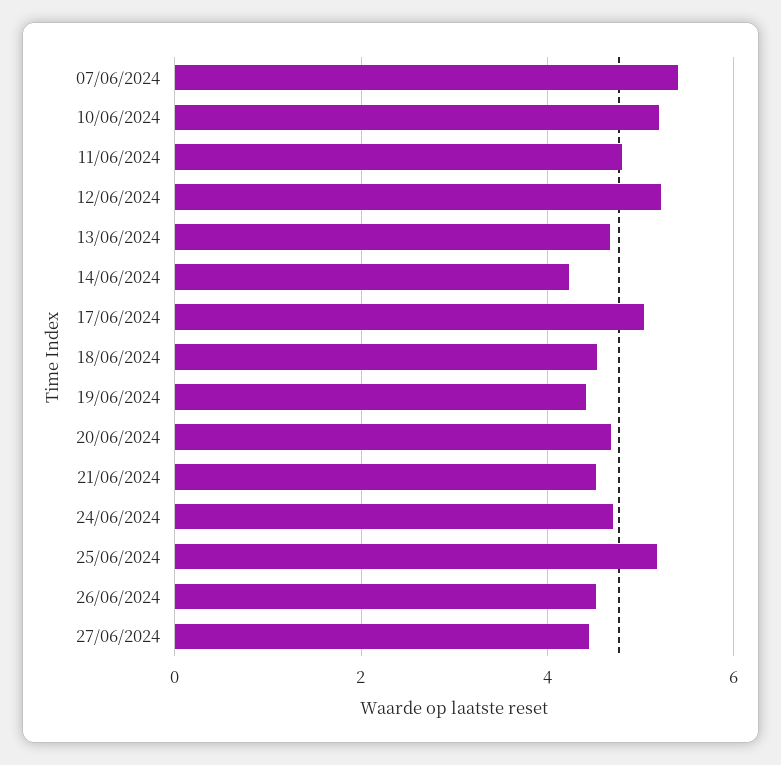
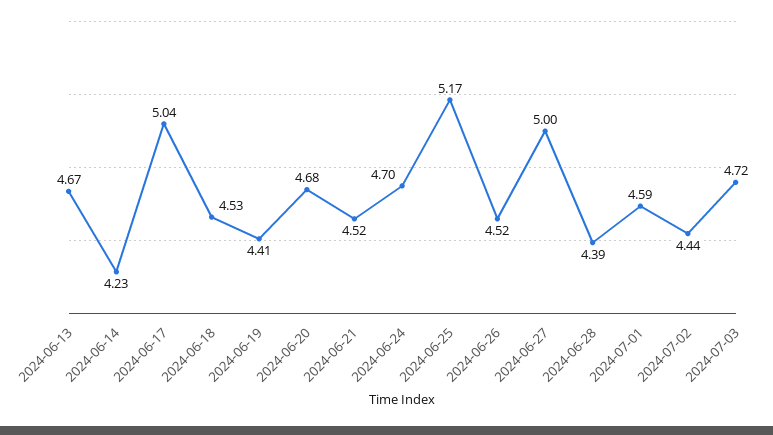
07/06/2024: 5.4 -> none
10/06/2024: 5.2 -> none
11/06/2024: 4.8 -> none
12/06/2024: 5.2 -> none
27/06/2024: 4.4 -> 5
2024-06-28: none -> 4.39
2024-07-01: none -> 4.59
2024-07-02: none -> 4.44
2024-07-03: none -> 4.72

